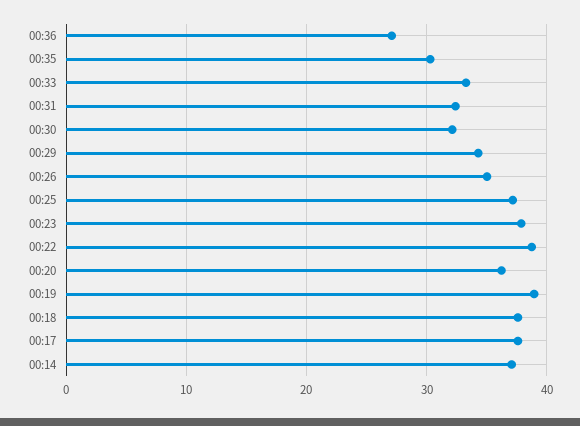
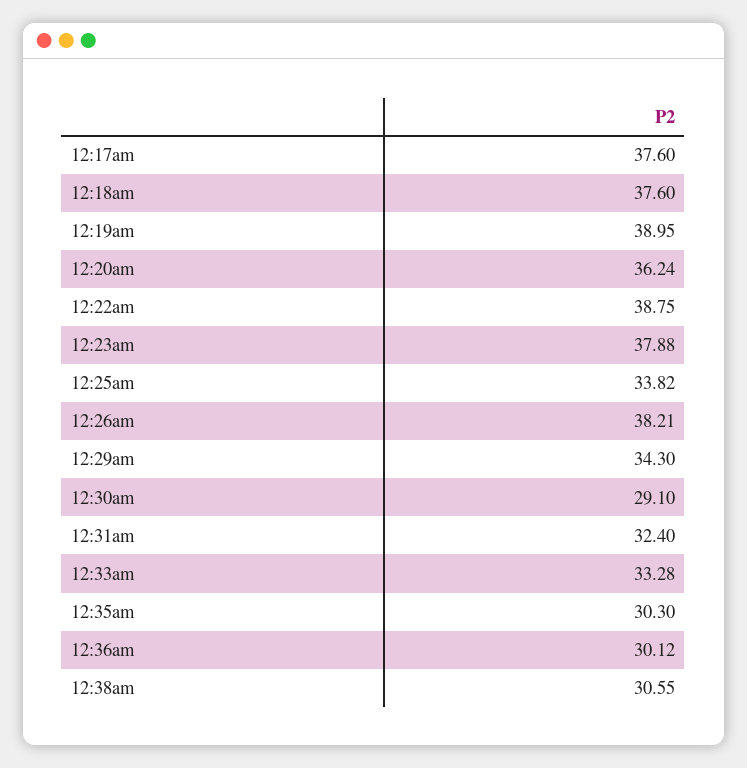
00:36: 27 -> 30.12
00:30: 32 -> 29.1
00:26: 35 -> 38.21
00:25: 37 -> 33.82
00:14: 37 -> none
12:38am: none -> 30.55

